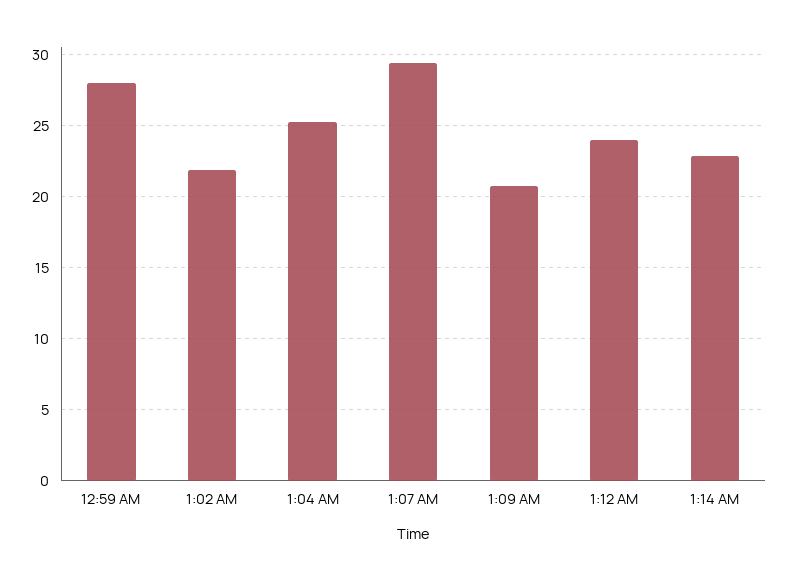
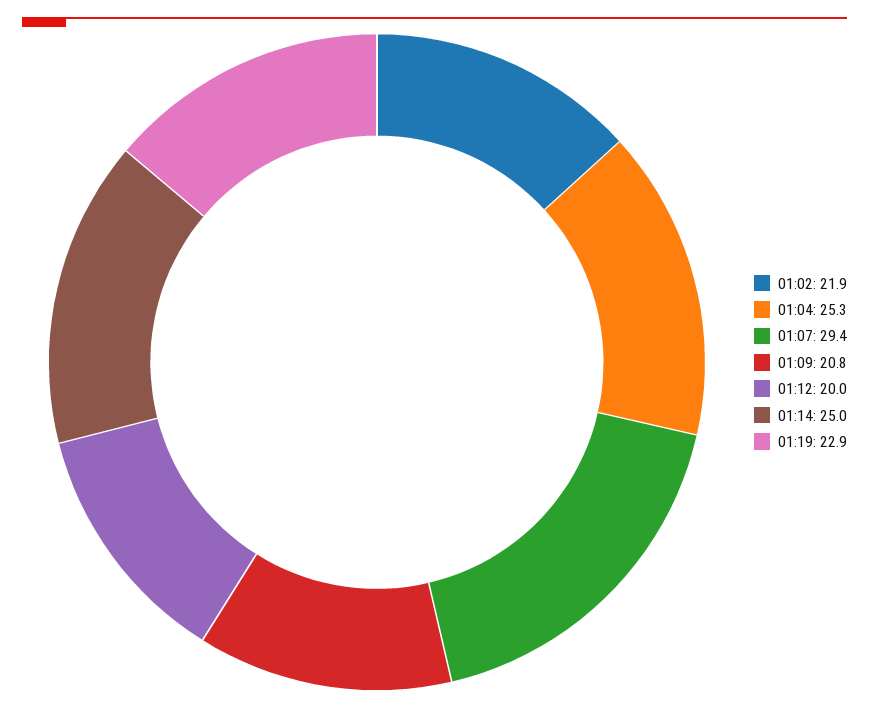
12:59 AM: 28 -> none
1:12 AM: 24 -> 20
1:14 AM: 23 -> 25
01:19: none -> 22.9

